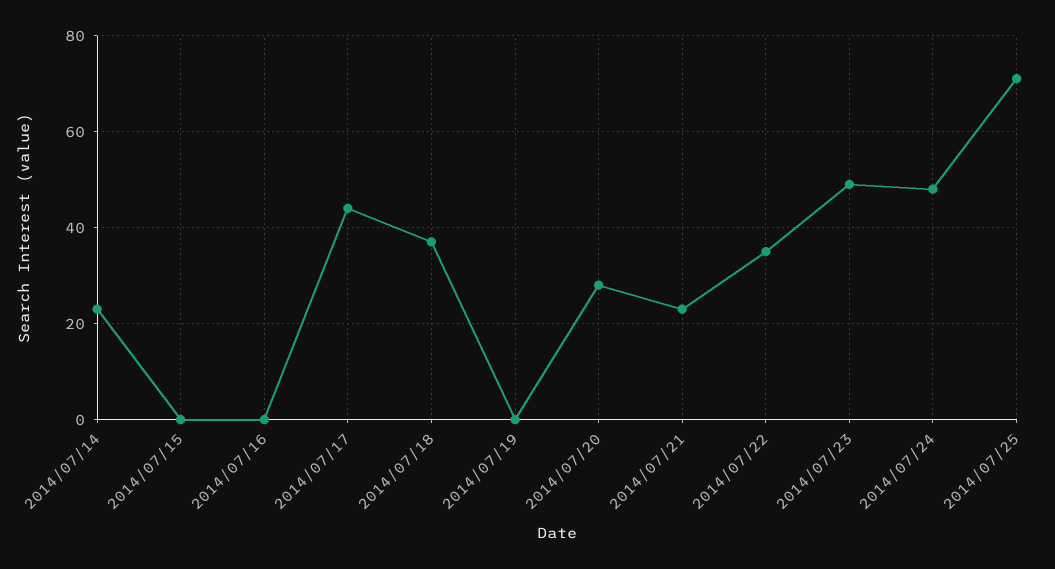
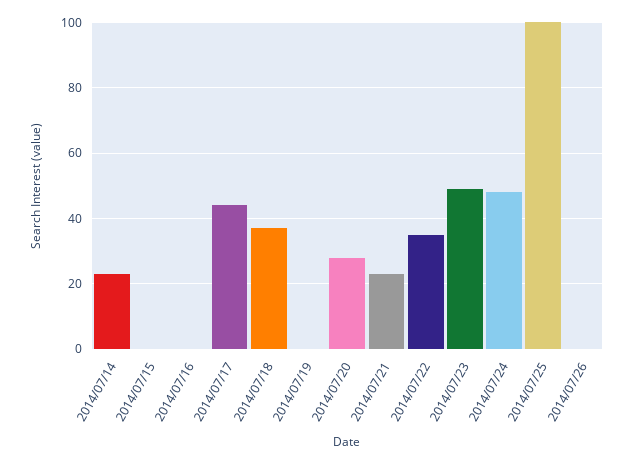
2014/07/25: 70 -> 100
2014/07/26: none -> 0

